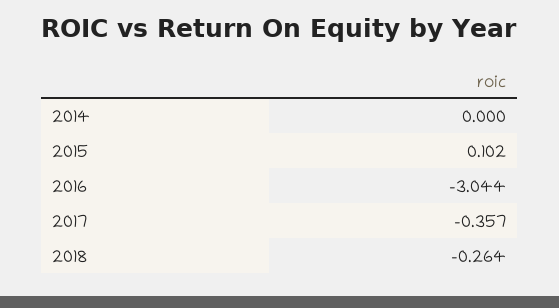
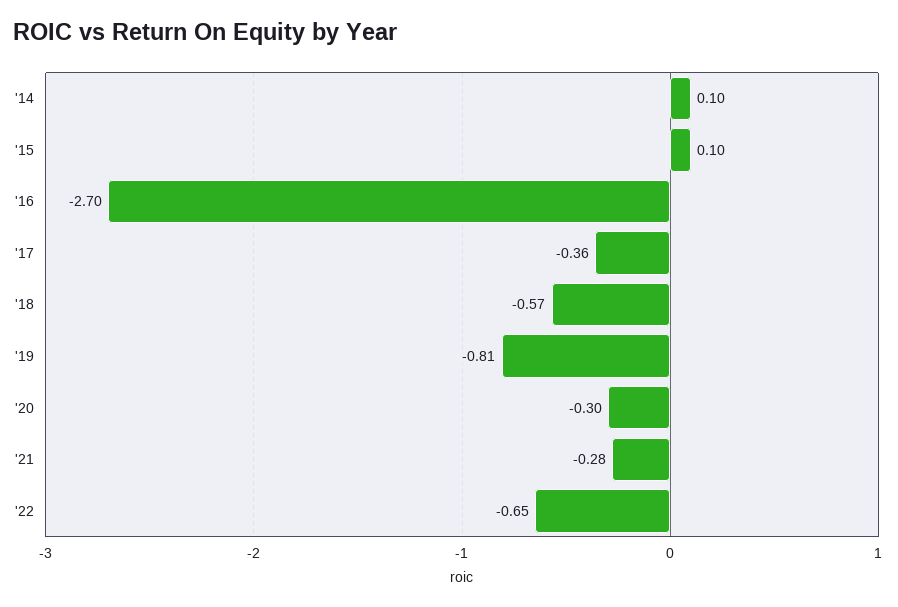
2014: 0 -> 0.1
2016: -3.044 -> -2.7
2018: -0.264 -> -0.57
'19: none -> -0.81
'20: none -> -0.3
'21: none -> -0.28
'22: none -> -0.65

